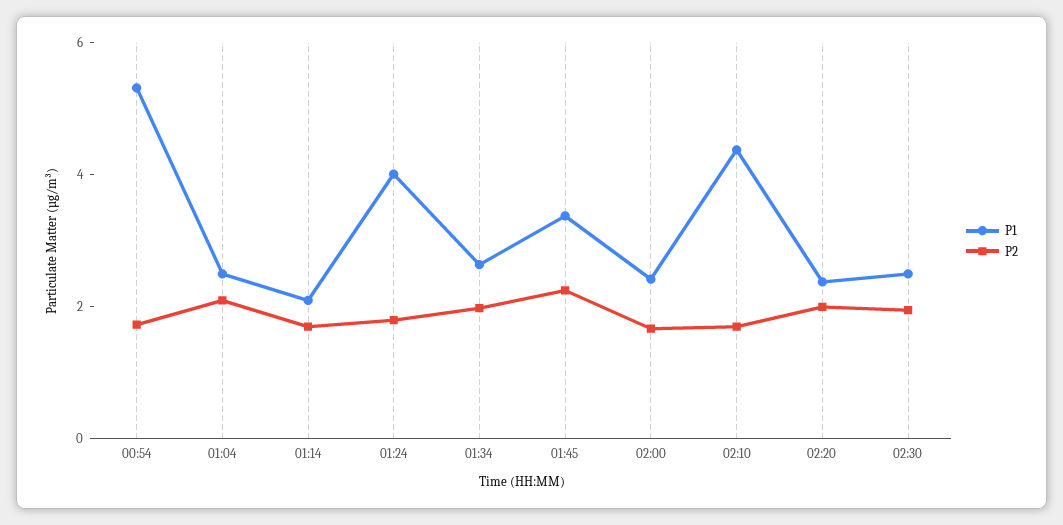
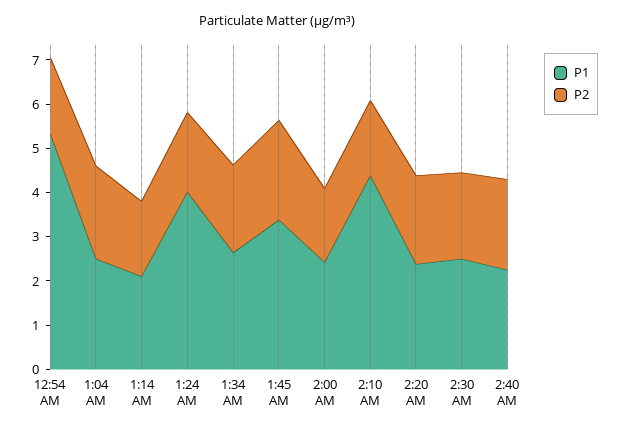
P1, 2:40 AM: none -> 2.2
P2, 2:40 AM: none -> 2

